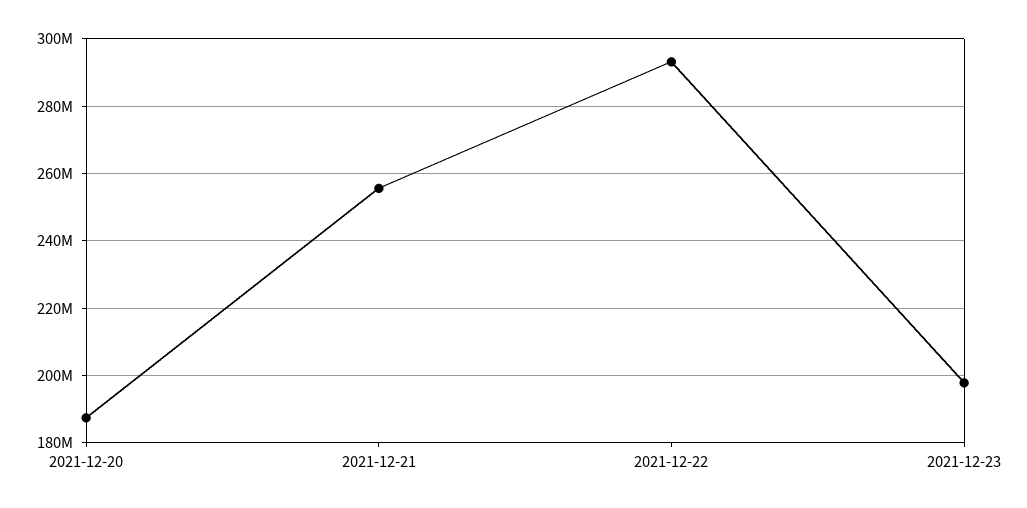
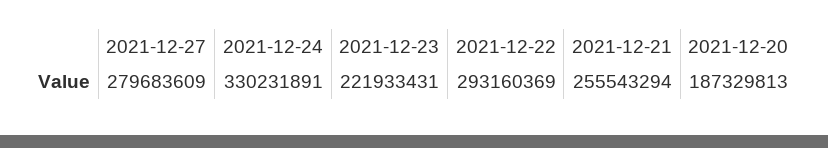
2021-12-23: 198000000 -> 221933431
2021-12-27: none -> 279683609
2021-12-24: none -> 330231891

